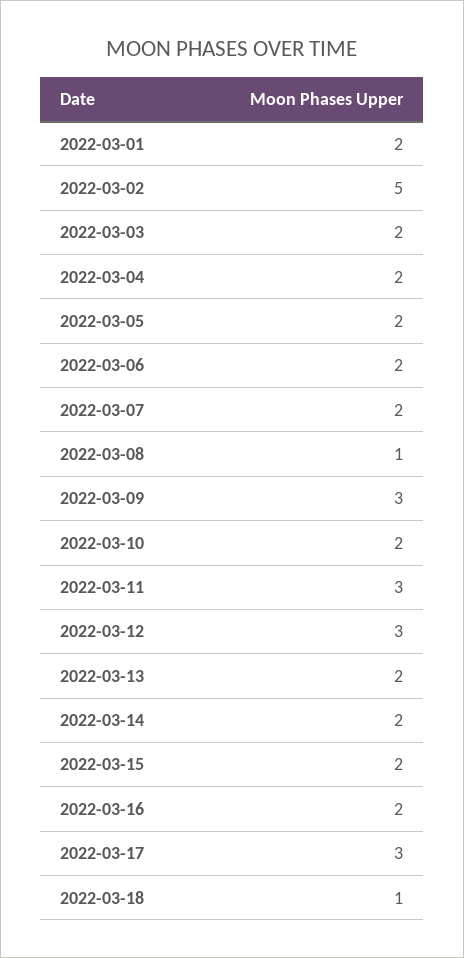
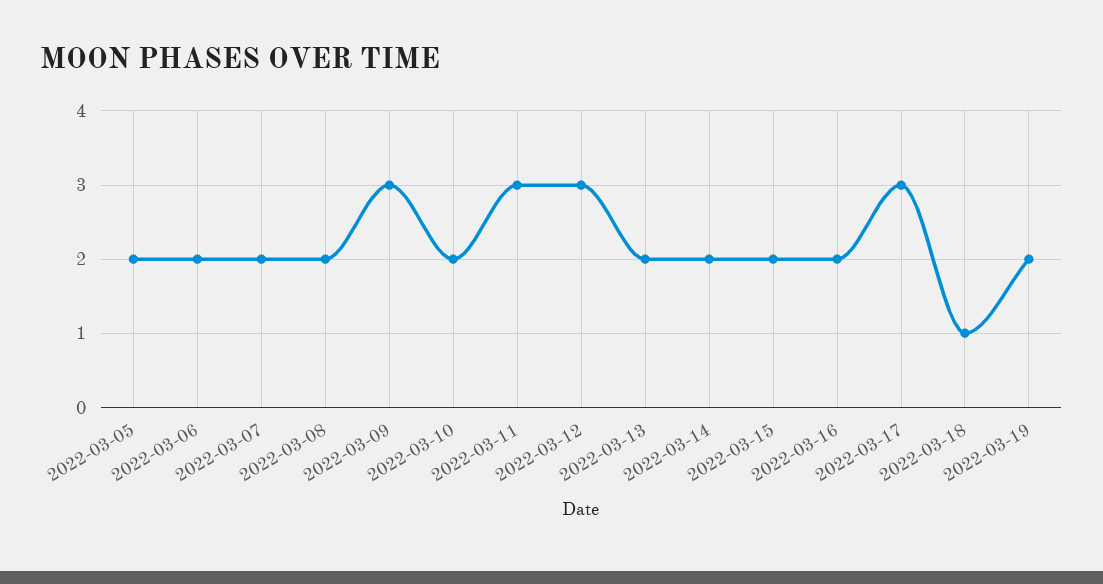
2022-03-01: 2 -> none
2022-03-02: 5 -> none
2022-03-03: 2 -> none
2022-03-04: 2 -> none
2022-03-08: 1 -> 2
2022-03-19: none -> 2

